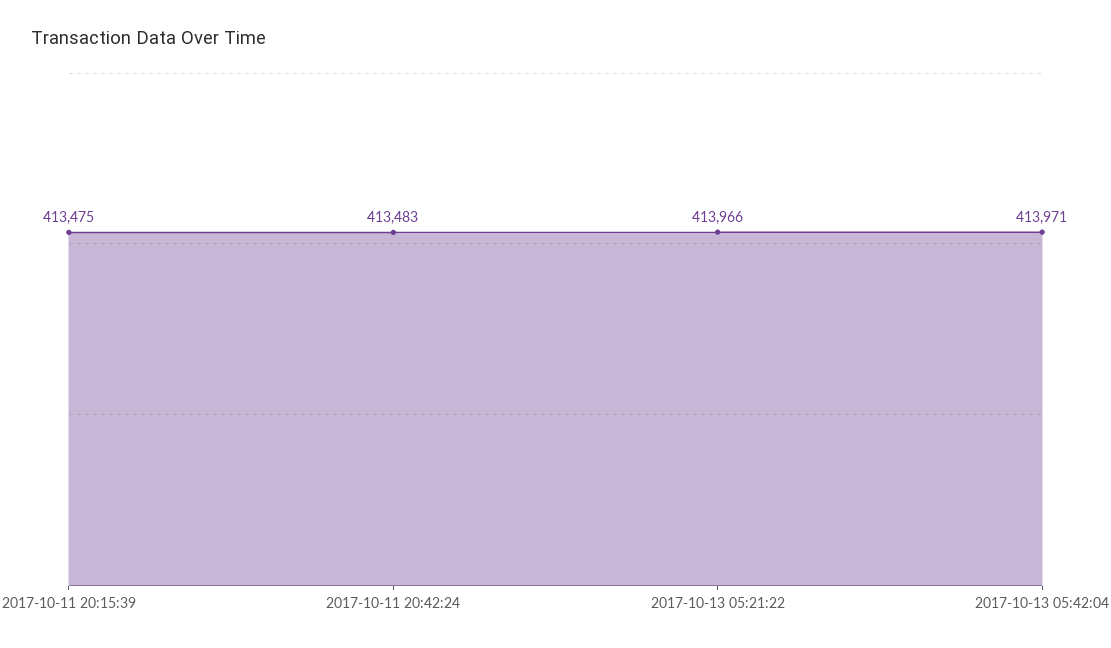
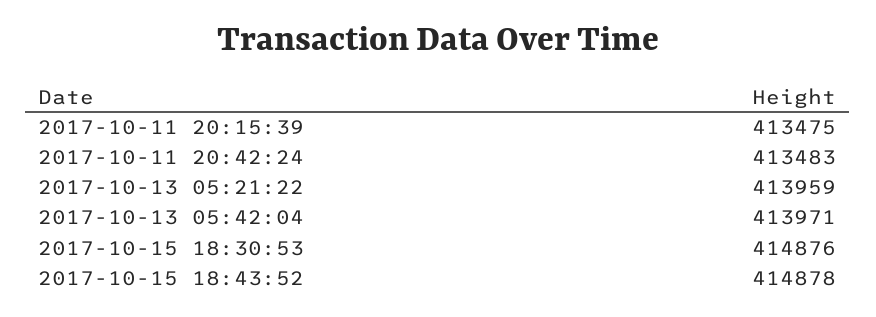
2017-10-13 05:21:22: 413966 -> 413959
2017-10-15 18:30:53: none -> 414876
2017-10-15 18:43:52: none -> 414878

